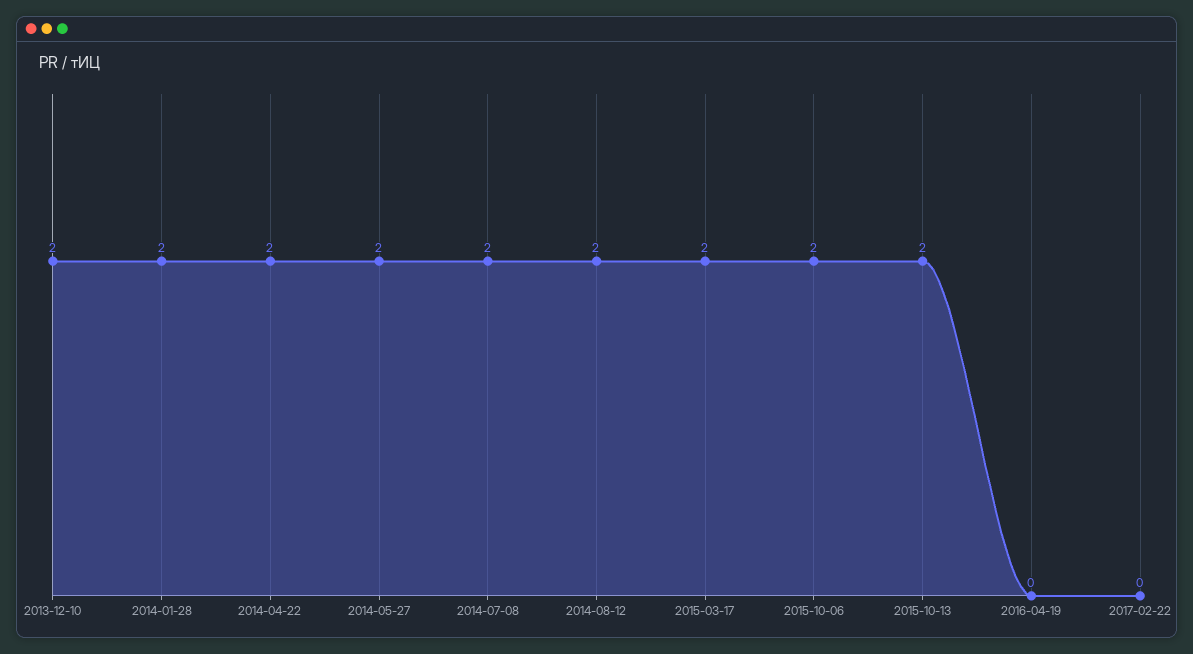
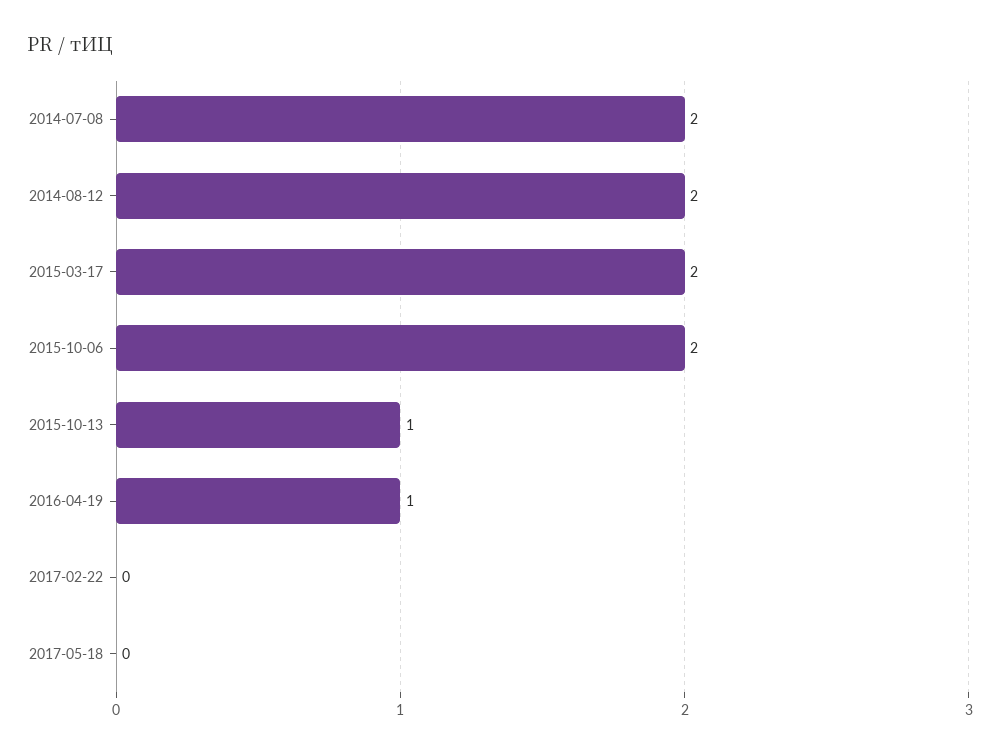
2013-12-10: 2 -> none
2014-01-28: 2 -> none
2014-04-22: 2 -> none
2014-05-27: 2 -> none
2015-10-13: 2 -> 1
2016-04-19: 0 -> 1
2017-05-18: none -> 0

